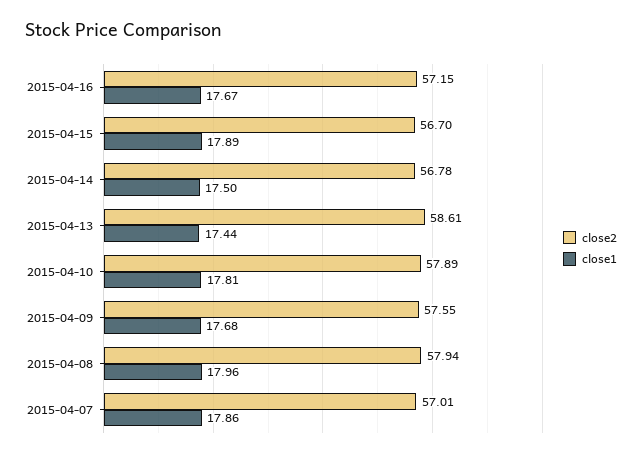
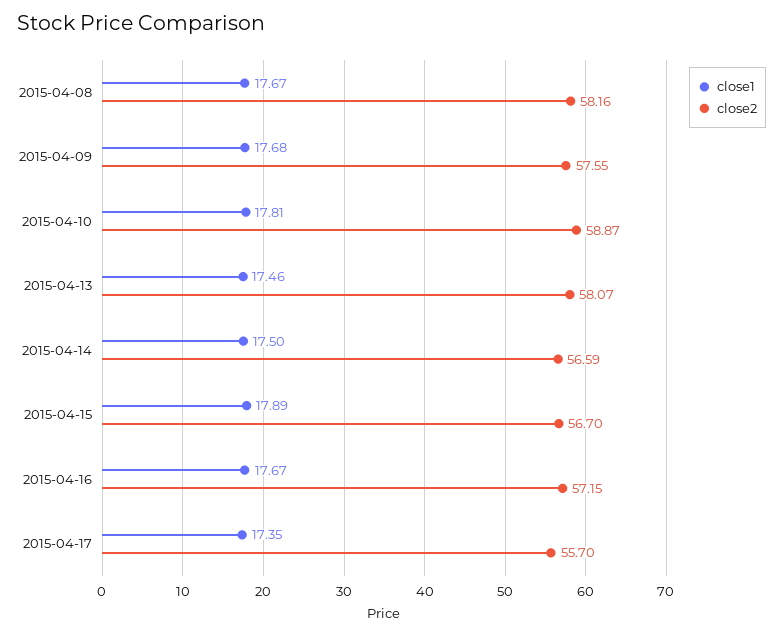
close2, 2015-04-14: 56.78 -> 56.59
close2, 2015-04-13: 58.61 -> 58.07
close1, 2015-04-13: 17.44 -> 17.46
close2, 2015-04-10: 57.89 -> 58.87
close2, 2015-04-08: 57.94 -> 58.16
close1, 2015-04-08: 17.96 -> 17.67
close2, 2015-04-07: 57.01 -> none
close1, 2015-04-07: 17.86 -> none
close1, 2015-04-17: none -> 17.35
close2, 2015-04-17: none -> 55.7

